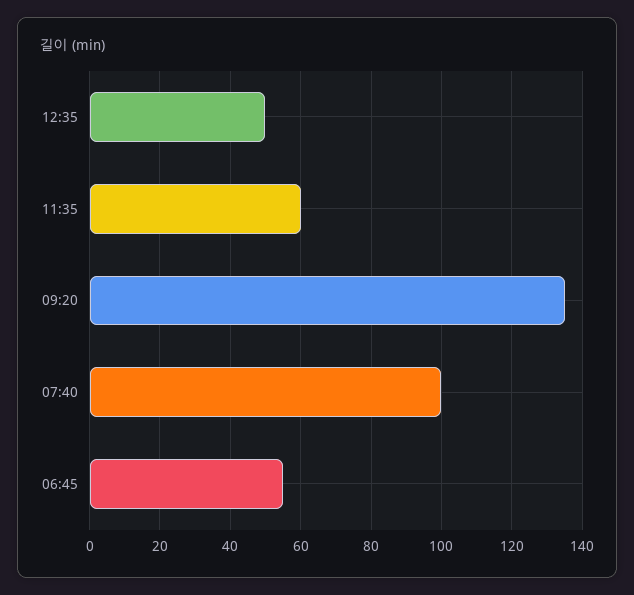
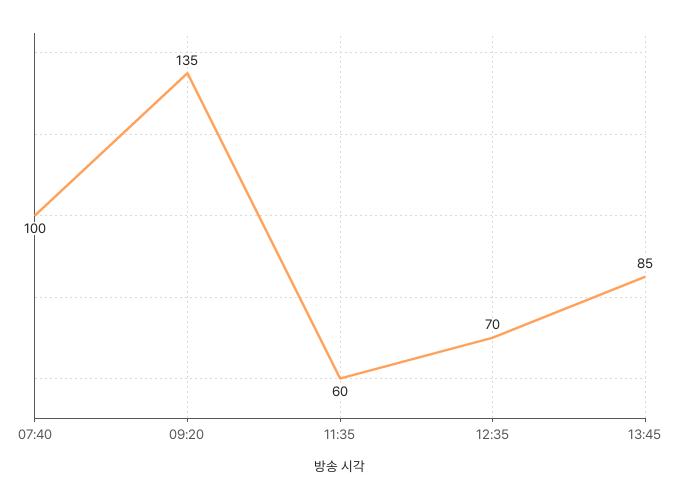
12:35: 50 -> 70
06:45: 55 -> none
13:45: none -> 85

